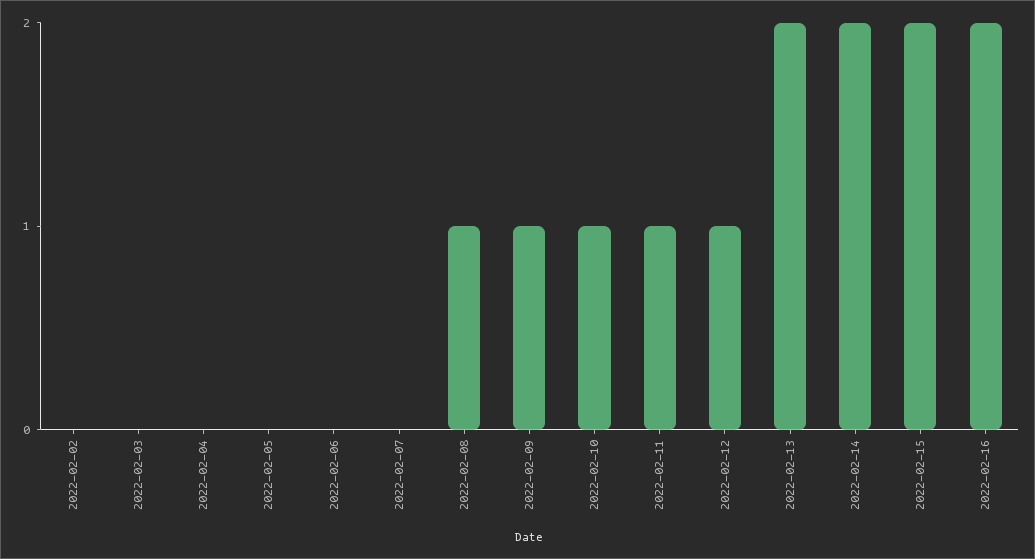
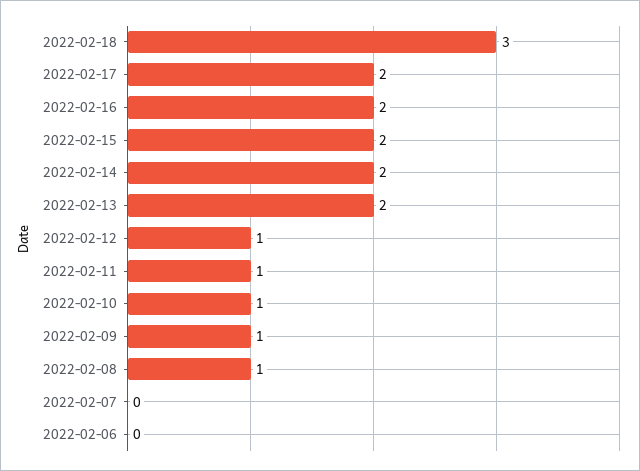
2022-02-02: 0 -> none
2022-02-03: 0 -> none
2022-02-04: 0 -> none
2022-02-05: 0 -> none
2022-02-18: none -> 3
2022-02-17: none -> 2

